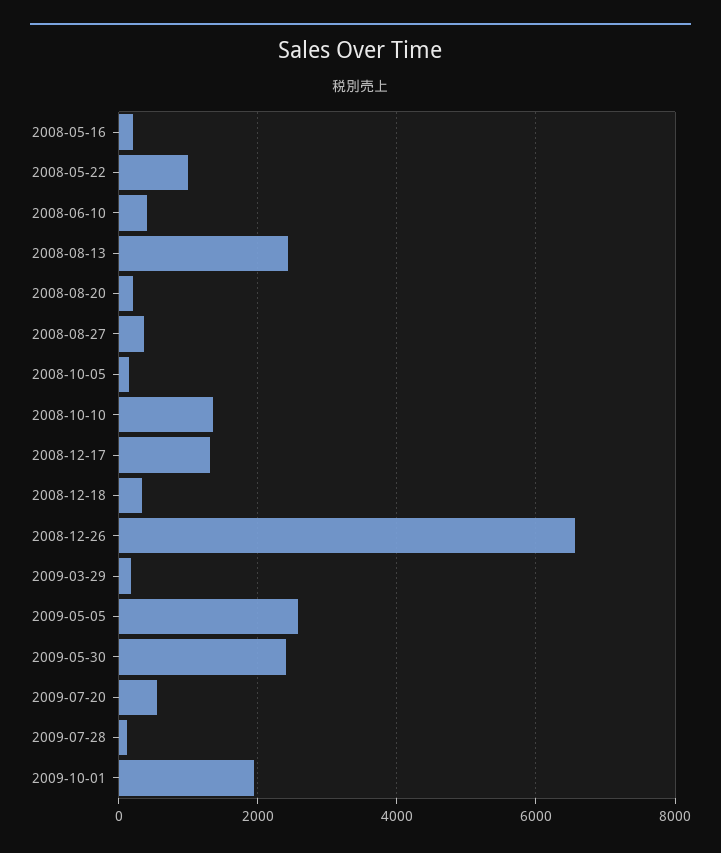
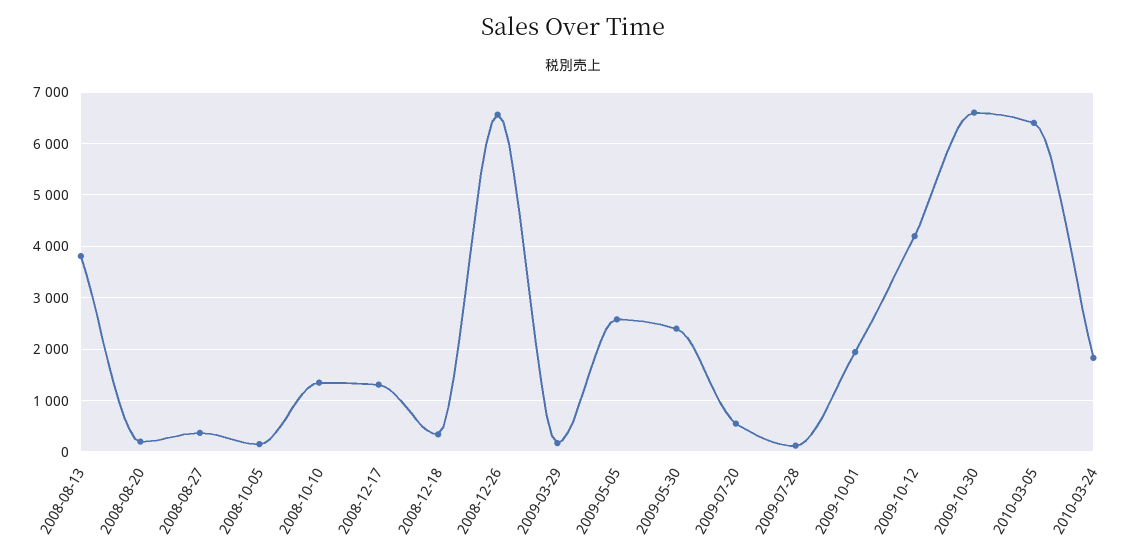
2008-05-16: 200 -> none
2008-05-22: 1000 -> none
2008-06-10: 400 -> none
2008-08-13: 2400 -> 3800
2009-10-12: none -> 4200
2009-10-30: none -> 6600
2010-03-05: none -> 6400
2010-03-24: none -> 1800

